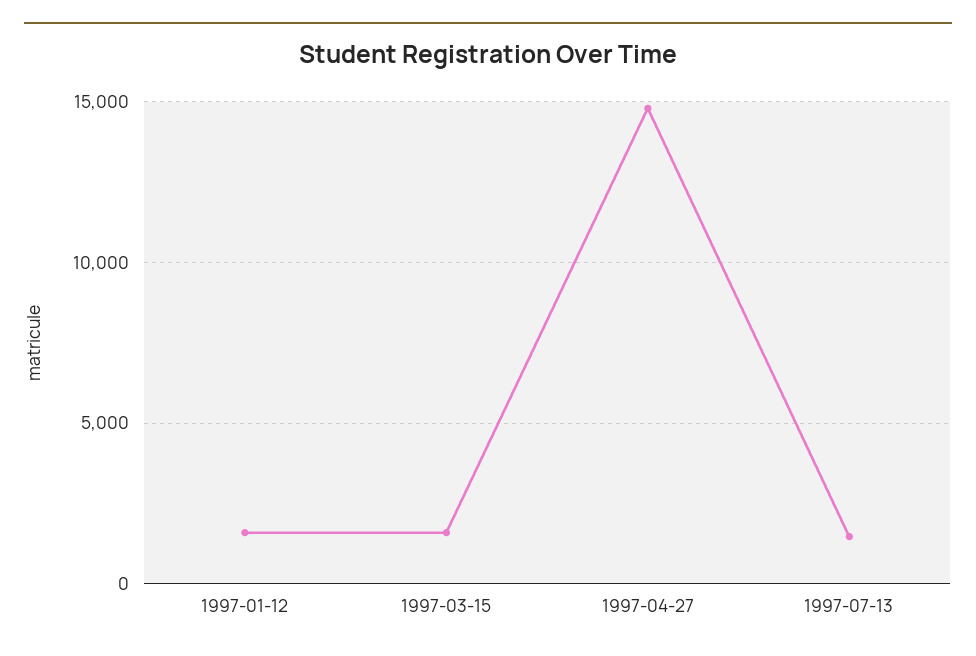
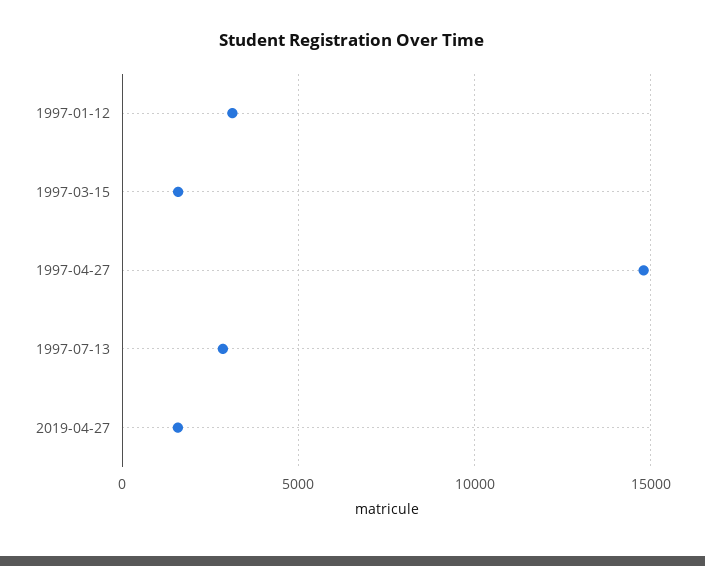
1997-01-12: 1500 -> 3000
1997-07-13: 1500 -> 3000
2019-04-27: none -> 1500

